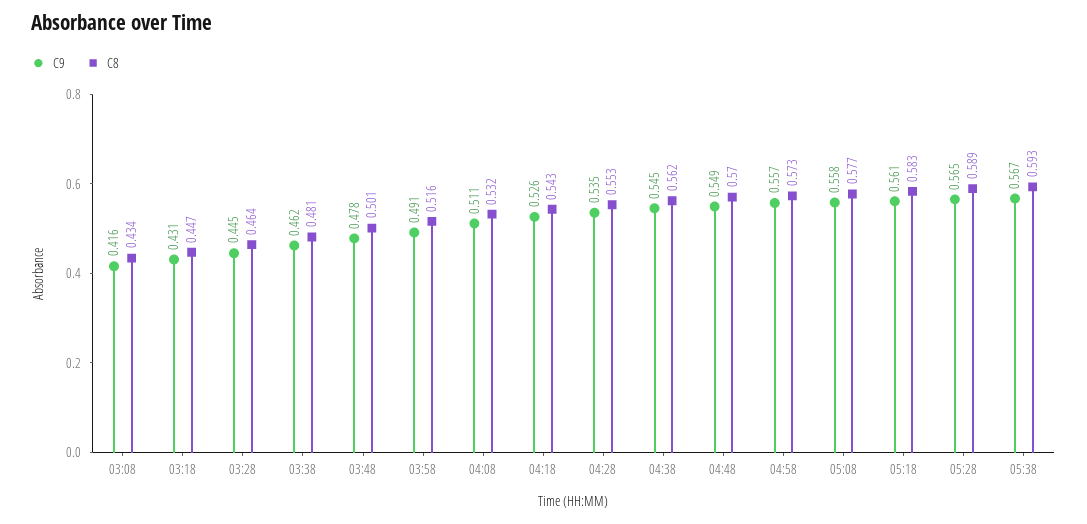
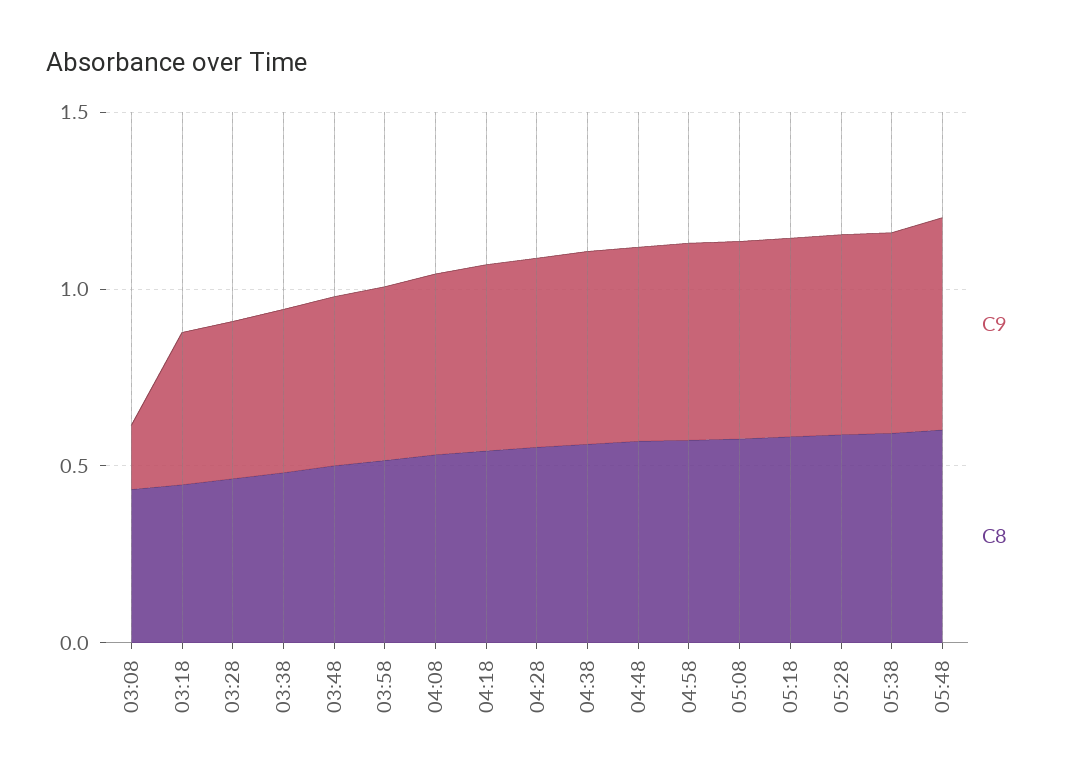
C9, 03:08: 0.416 -> 0.2
C9, 05:48: none -> 0.6
C8, 05:48: none -> 0.6

